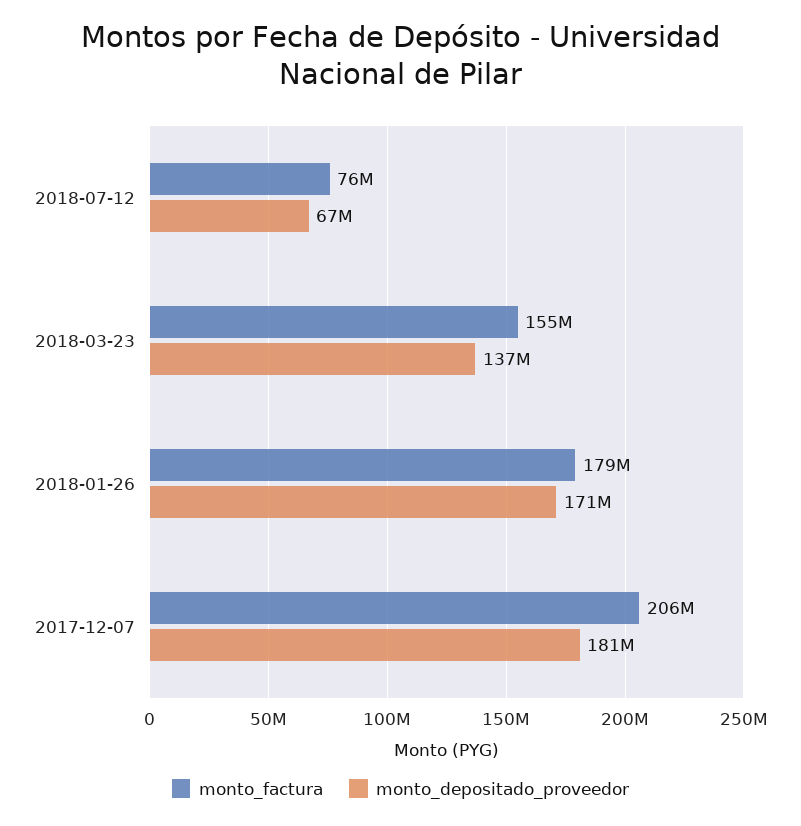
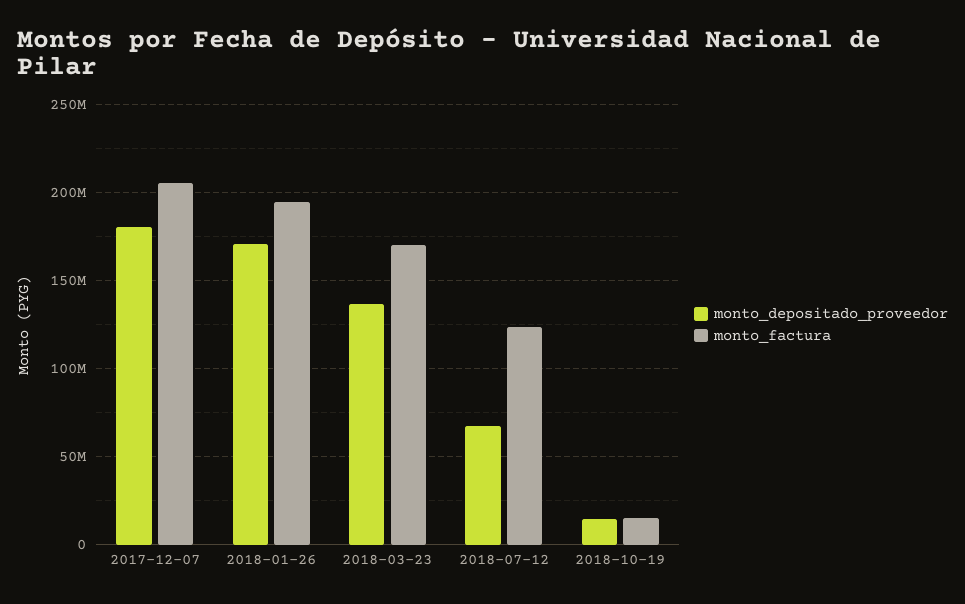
monto_factura, 2018-07-12: 76000000 -> 125000000
monto_factura, 2018-03-23: 155000000 -> 170000000
monto_factura, 2018-01-26: 179000000 -> 195000000
monto_depositado_proveedor, 2018-10-19: none -> 15000000
monto_factura, 2018-10-19: none -> 15000000

